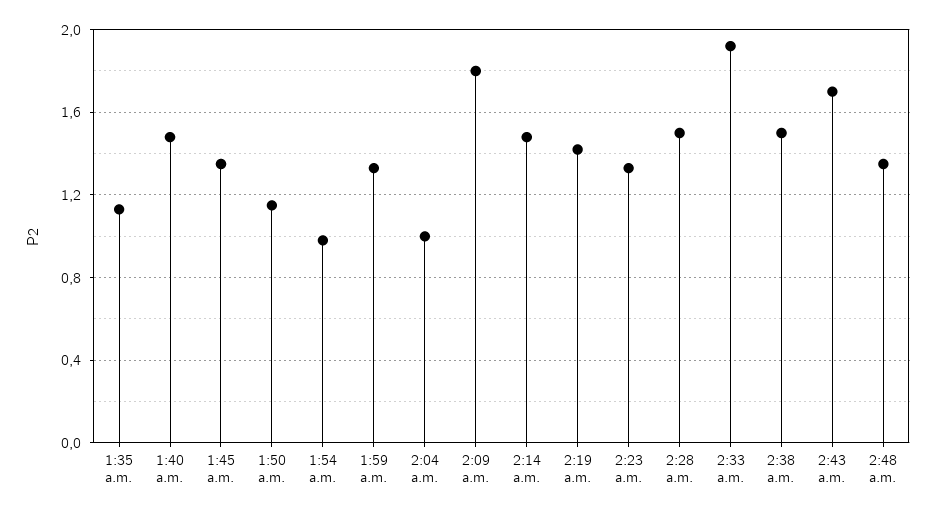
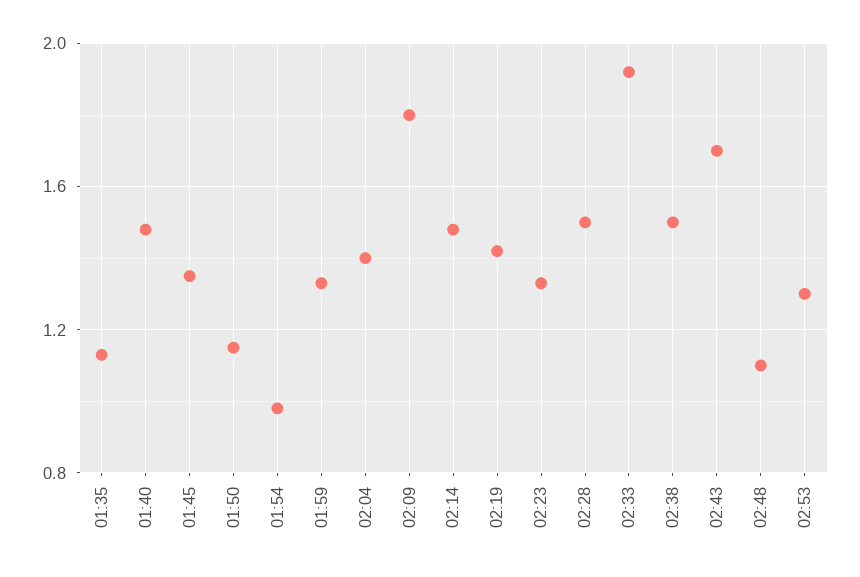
2:04 a.m.: 1 -> 1.4
2:48 a.m.: 1.35 -> 1.1
02:53: none -> 1.3

